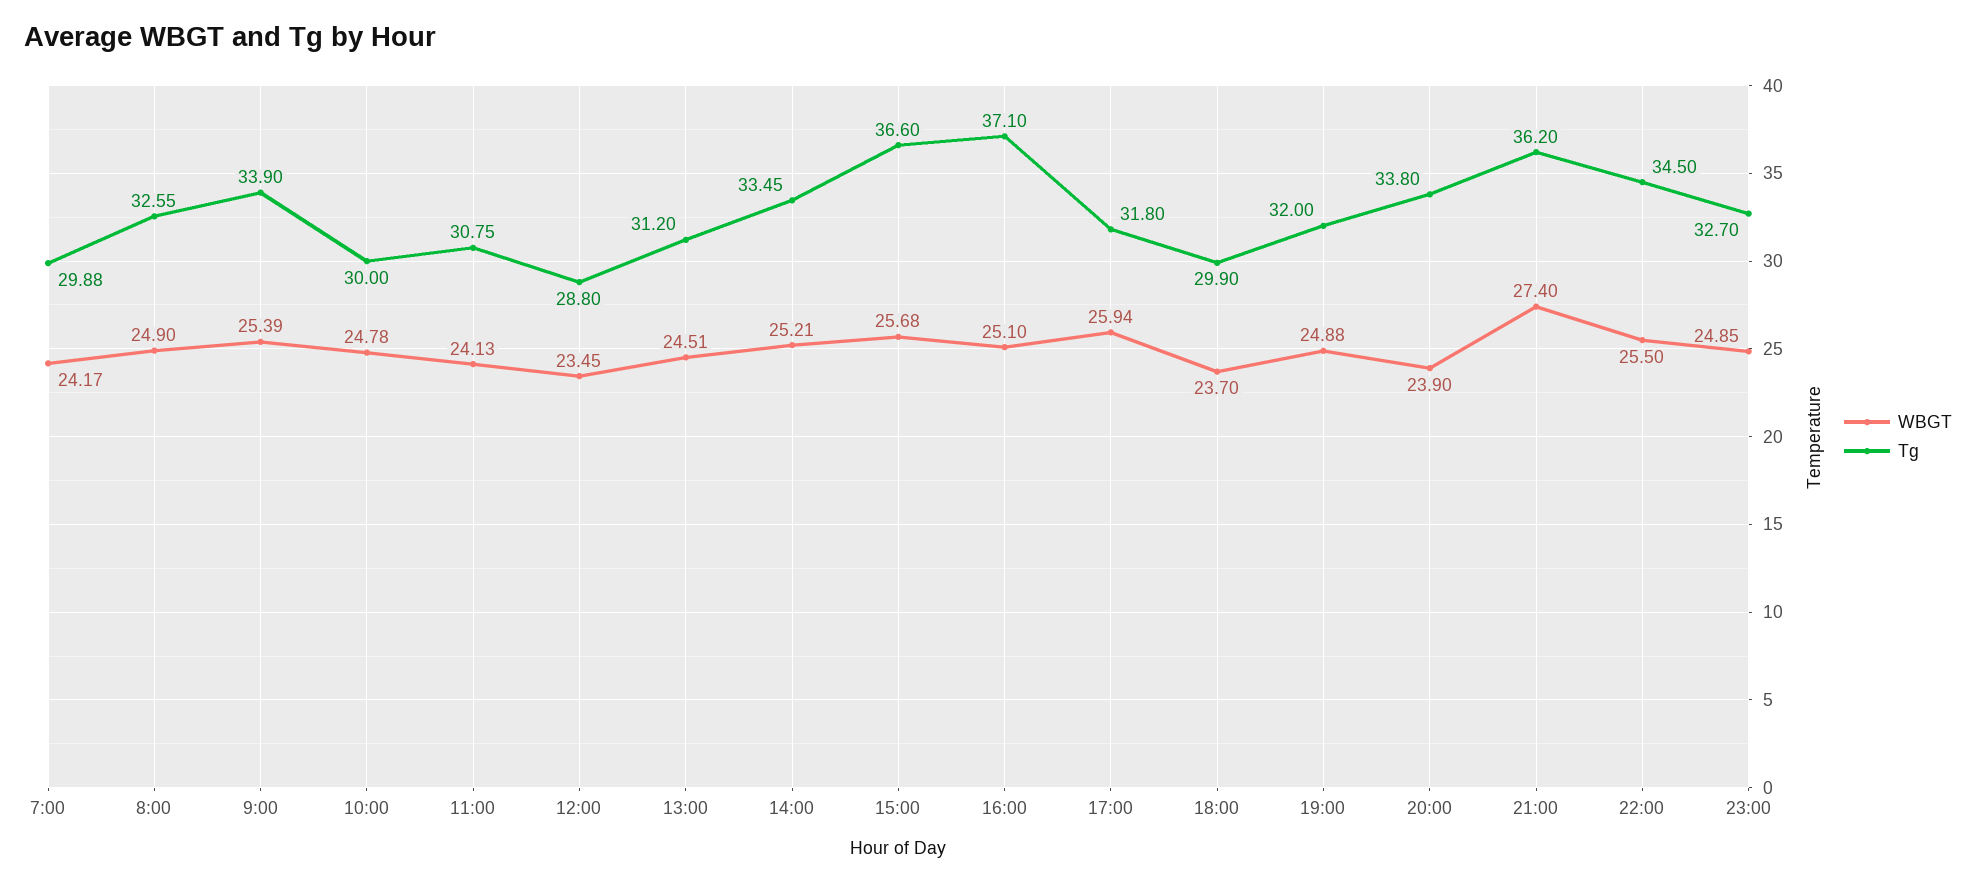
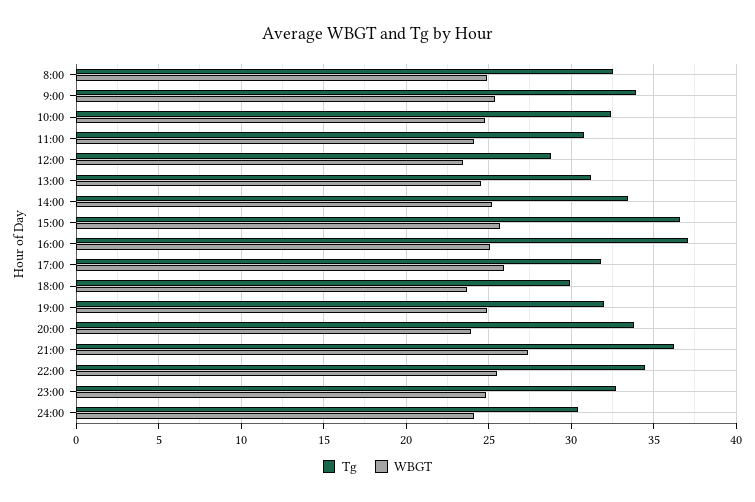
WBGT, 7:00: 24.17 -> none
Tg, 7:00: 29.88 -> none
Tg, 10:00: 30 -> 32.5
Tg, 24:00: none -> 30.5
WBGT, 24:00: none -> 24

